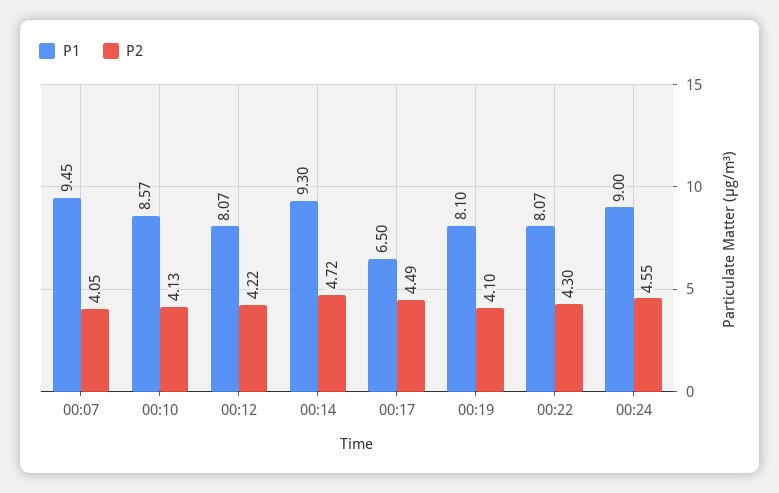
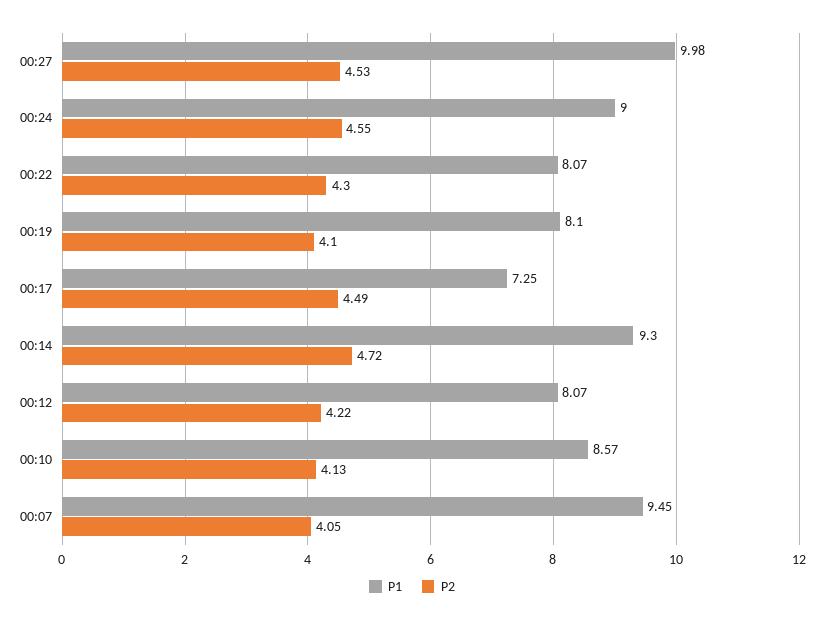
P1, 00:17: 6.5 -> 7.25
P1, 00:27: none -> 9.98
P2, 00:27: none -> 4.53

